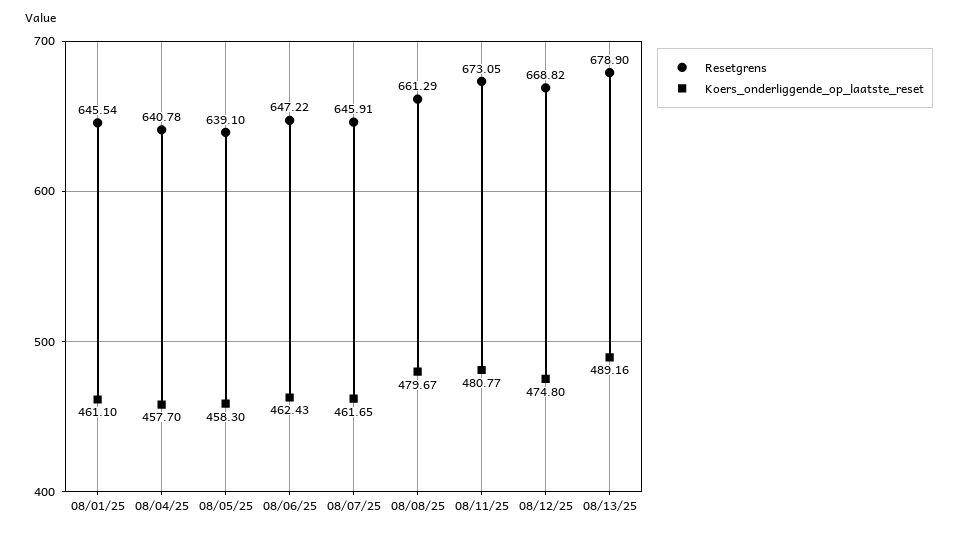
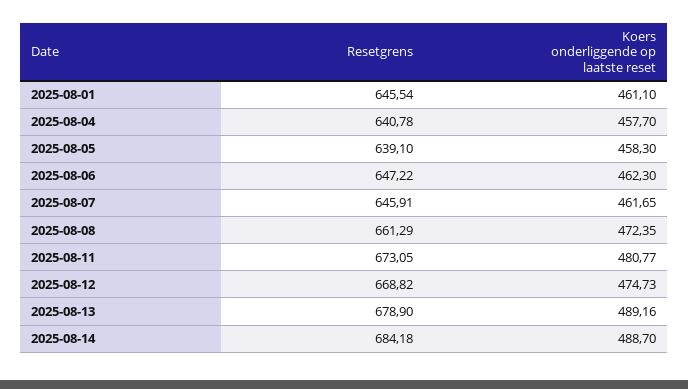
Koers_onderliggende_op_laatste_reset, 08/06/25: 462.43 -> 462.3
Koers_onderliggende_op_laatste_reset, 08/08/25: 479.67 -> 472.35
Koers_onderliggende_op_laatste_reset, 08/12/25: 474.8 -> 474.73
Resetgrens, 2025-08-14: none -> 684.18
Koers_onderliggende_op_laatste_reset, 2025-08-14: none -> 488.7

